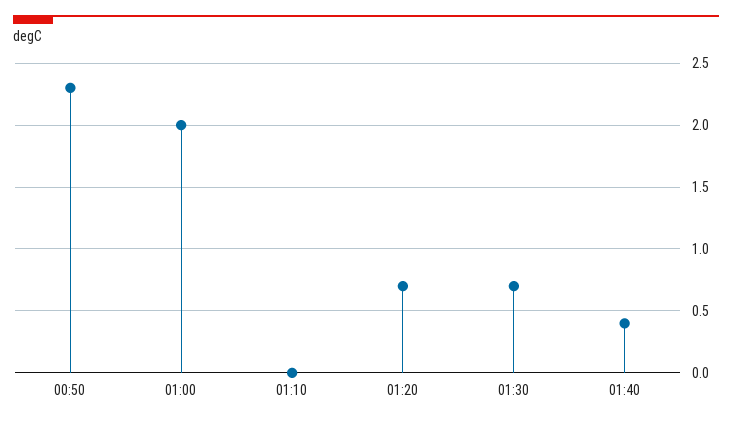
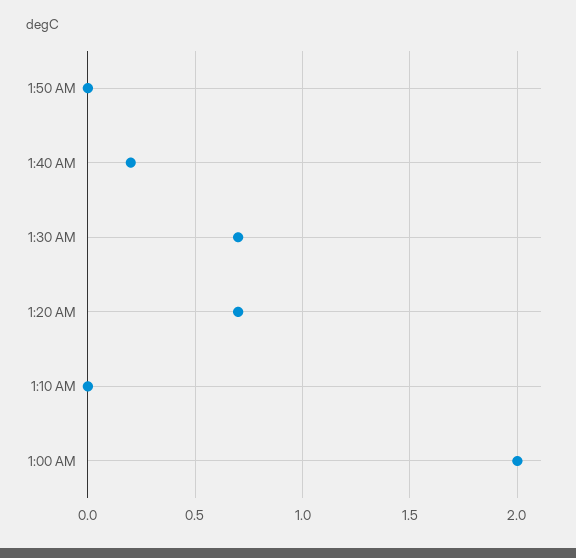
00:50: 2.3 -> none
01:40: 0.4 -> 0.2
1:50 AM: none -> 0

